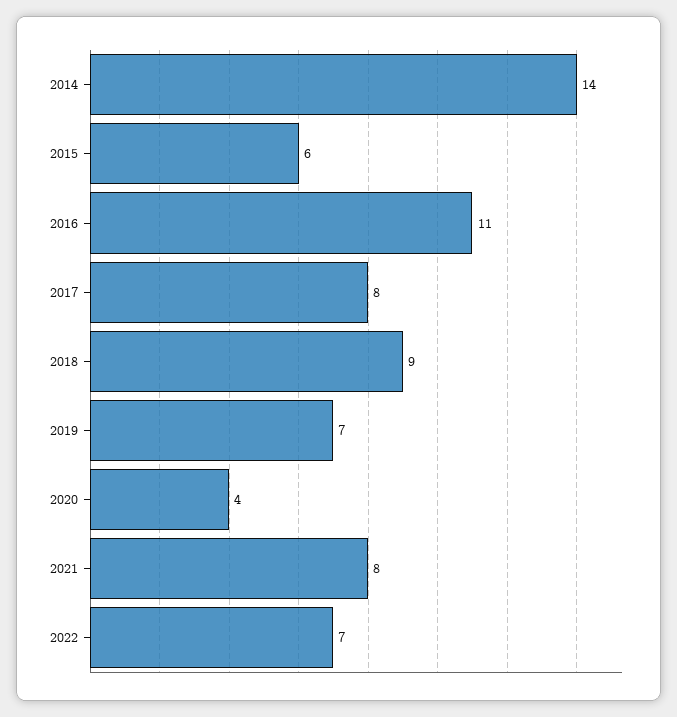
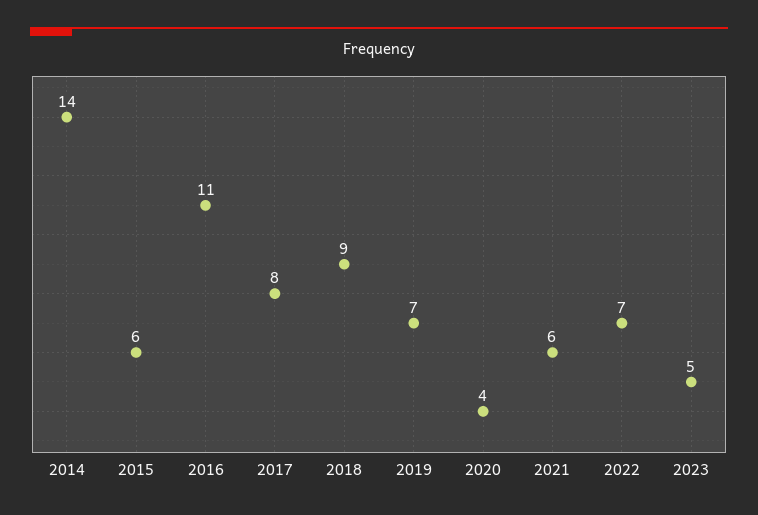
2021: 8 -> 6
2023: none -> 5

